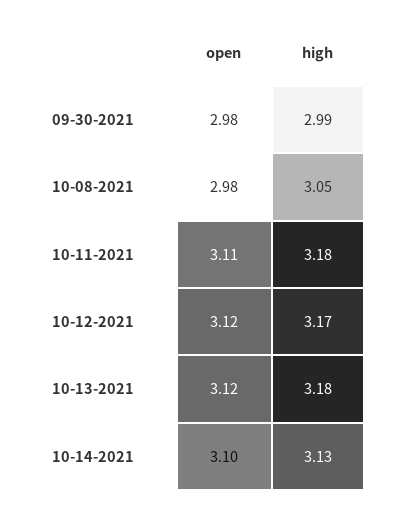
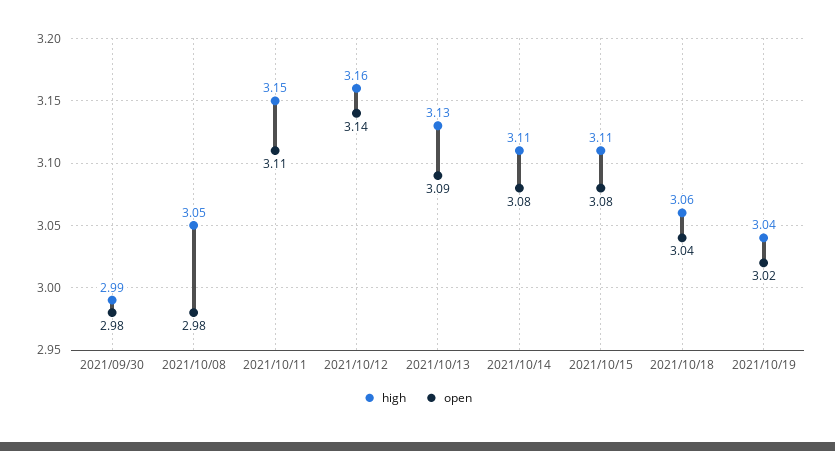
high, 10-11-2021: 3.18 -> 3.15
open, 10-12-2021: 3.12 -> 3.14
high, 10-12-2021: 3.17 -> 3.16
open, 10-13-2021: 3.12 -> 3.09
high, 10-13-2021: 3.18 -> 3.13
open, 10-14-2021: 3.1 -> 3.08
high, 10-14-2021: 3.13 -> 3.11
high, 2021/10/15: none -> 3.11
open, 2021/10/15: none -> 3.08
high, 2021/10/18: none -> 3.06
open, 2021/10/18: none -> 3.04
high, 2021/10/19: none -> 3.04
open, 2021/10/19: none -> 3.02

